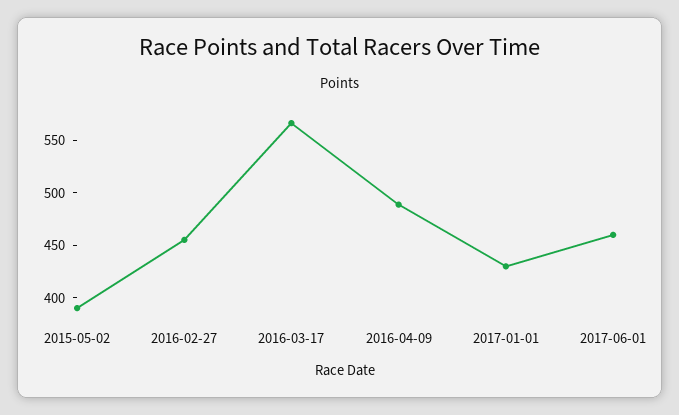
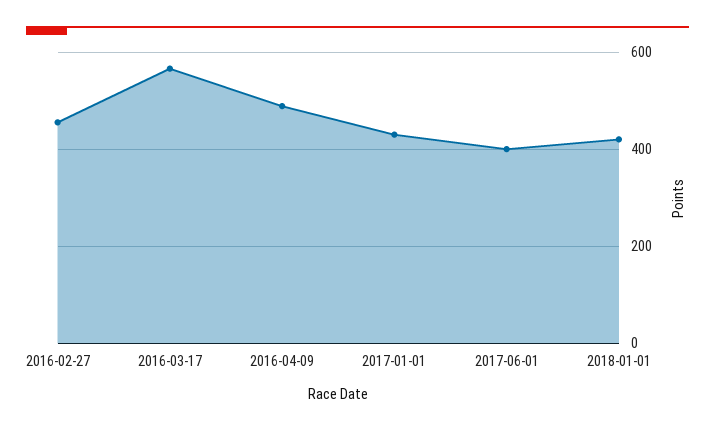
2015-05-02: 390 -> none
2017-06-01: 460 -> 400
2018-01-01: none -> 420

